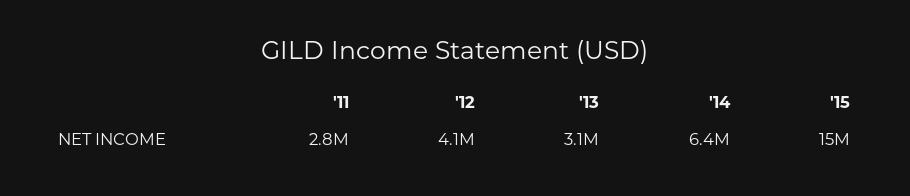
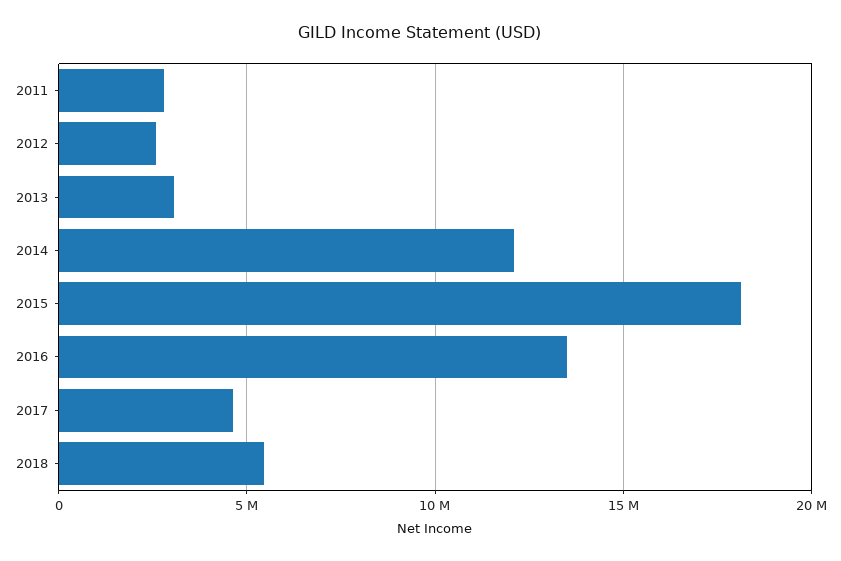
'12: 4100000 -> 2500000
'14: 6400000 -> 12000000
'15: 15000000 -> 18000000
2016: none -> 13500000
2017: none -> 4500000
2018: none -> 5500000

